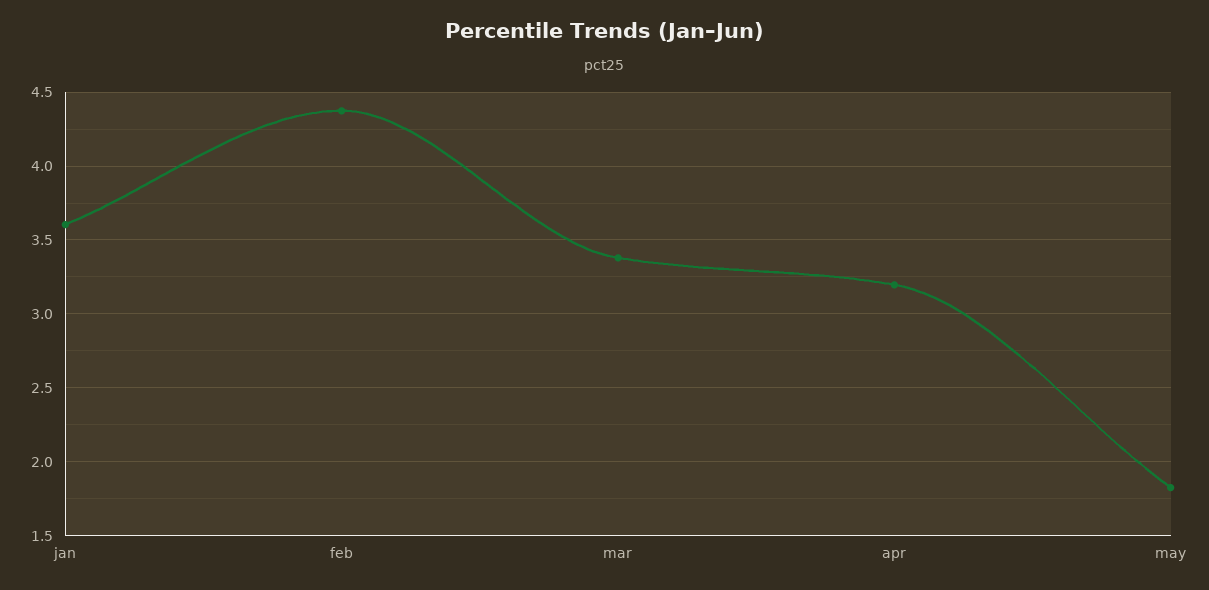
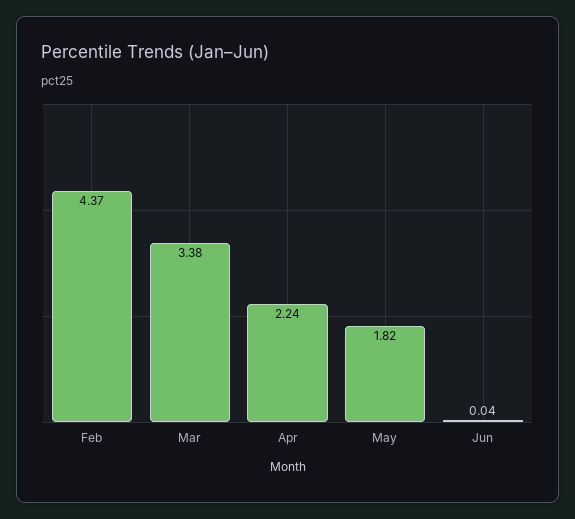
jan: 3.6 -> none
apr: 3.2 -> 2.24
Jun: none -> 0.04

